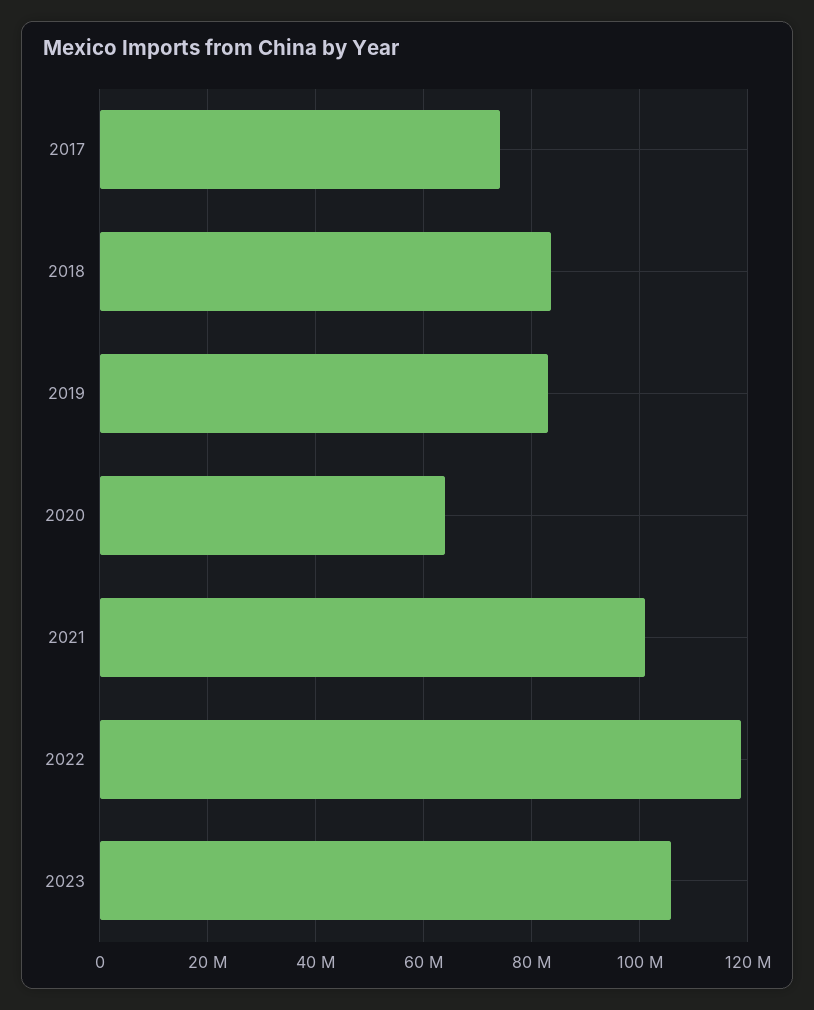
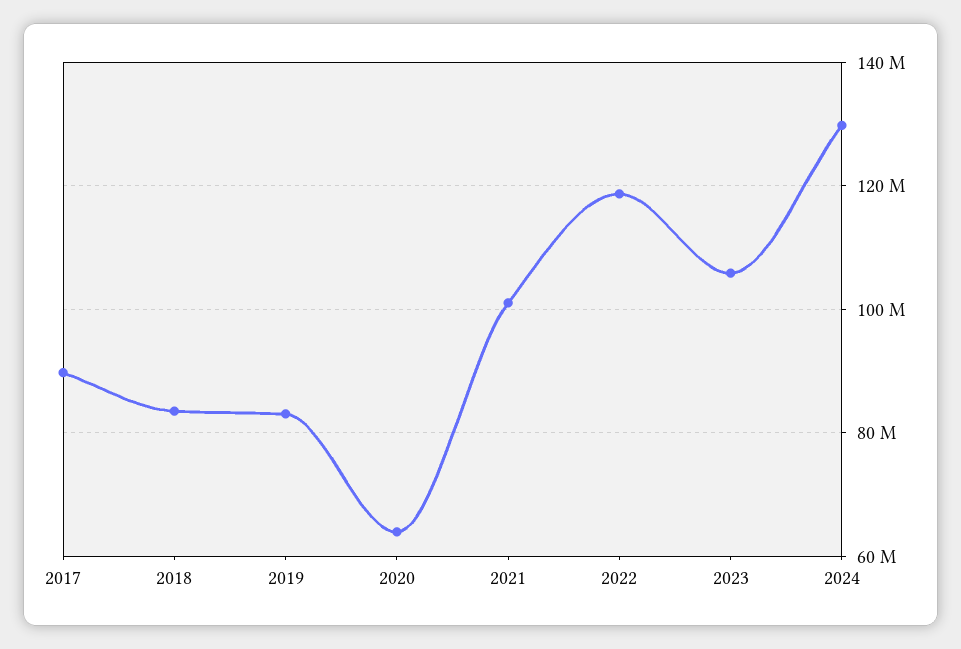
2017: 74000000 -> 90000000
2024: none -> 130000000

